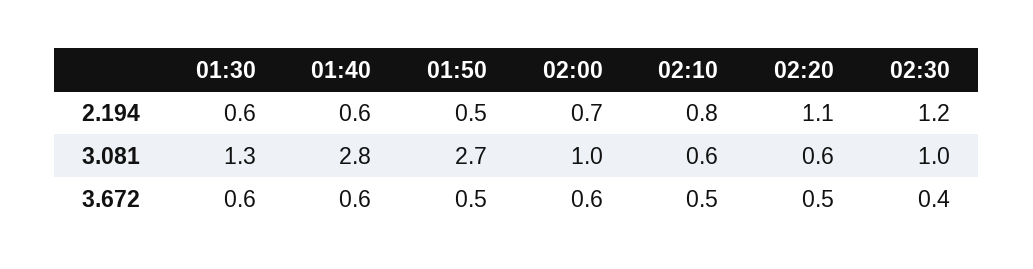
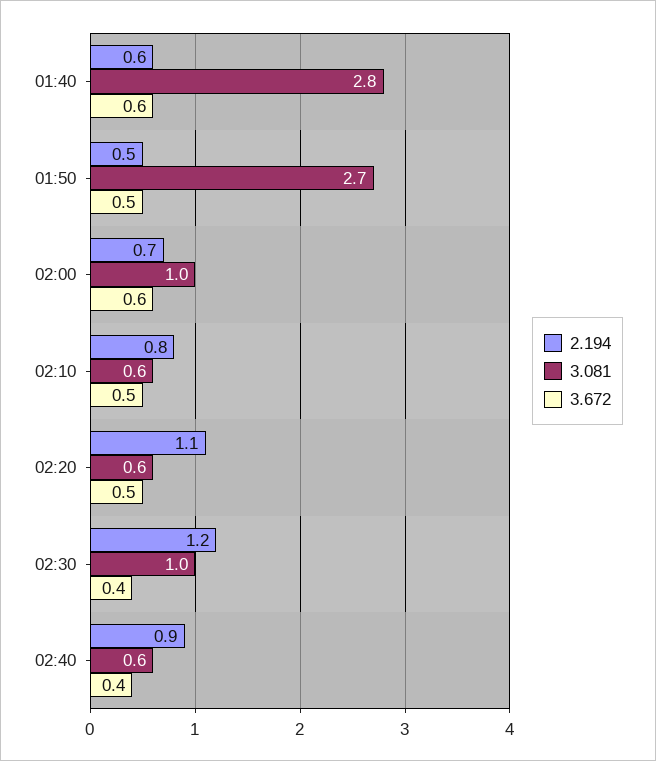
2.194, 01:30: 0.6 -> none
3.081, 01:30: 1.3 -> none
3.672, 01:30: 0.6 -> none
2.194, 02:40: none -> 0.9
3.081, 02:40: none -> 0.6
3.672, 02:40: none -> 0.4

